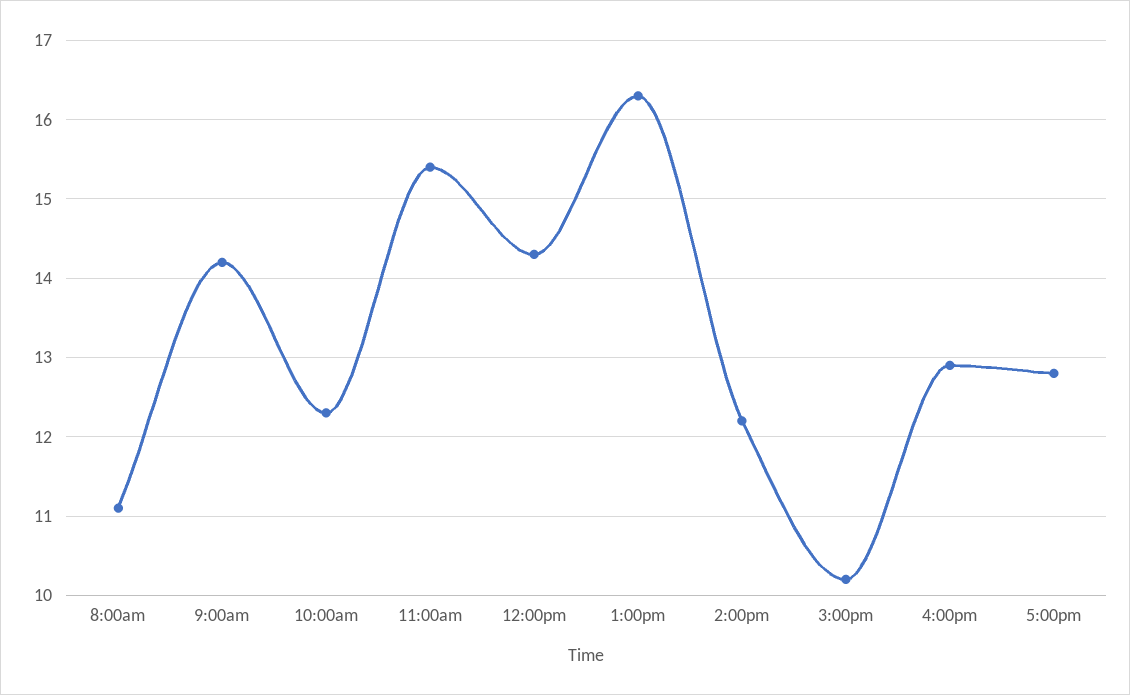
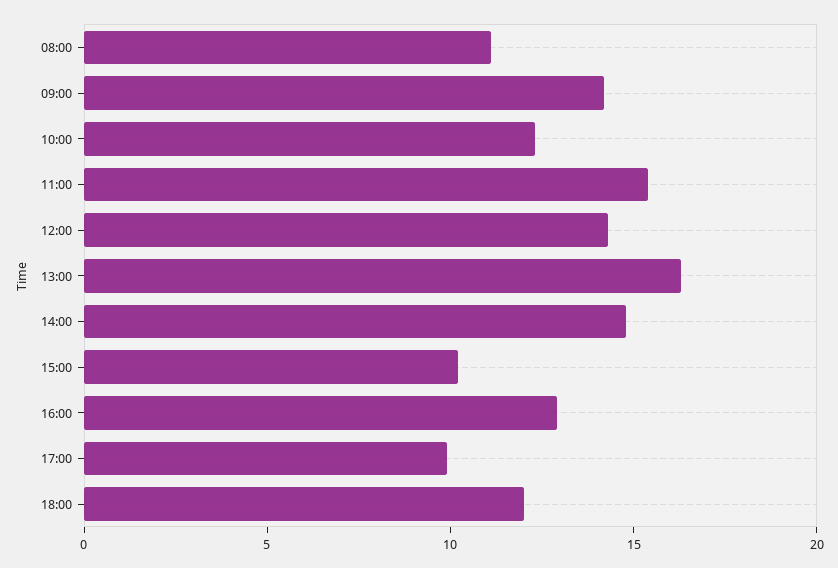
2:00pm: 12.2 -> 15
5:00pm: 12.8 -> 10
18:00: none -> 12

